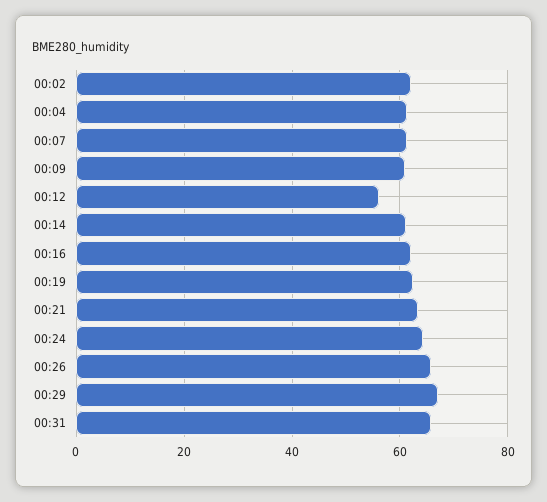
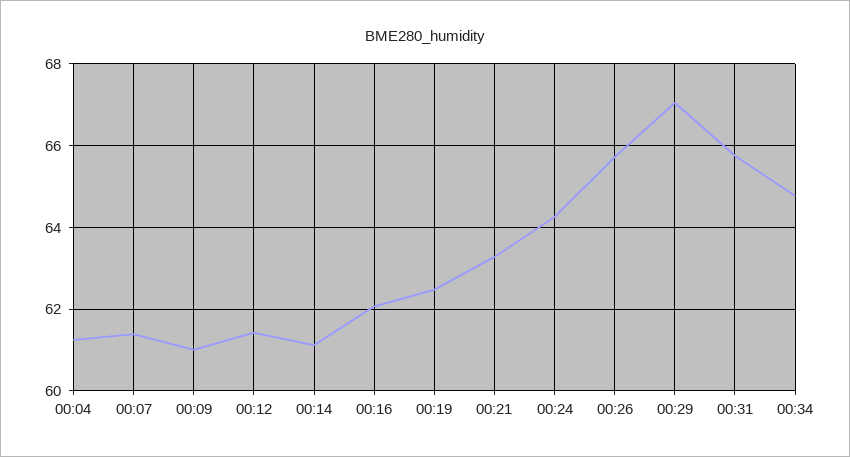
00:02: 62 -> none
00:12: 56 -> 61.4
00:34: none -> 64.8

